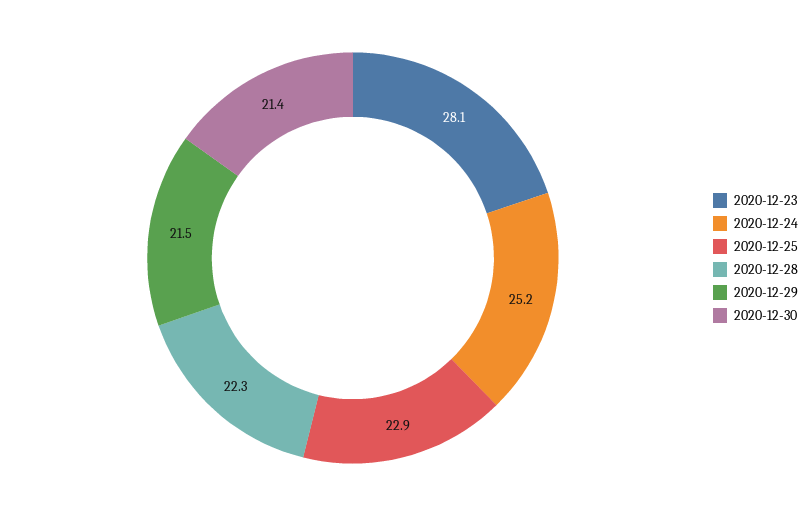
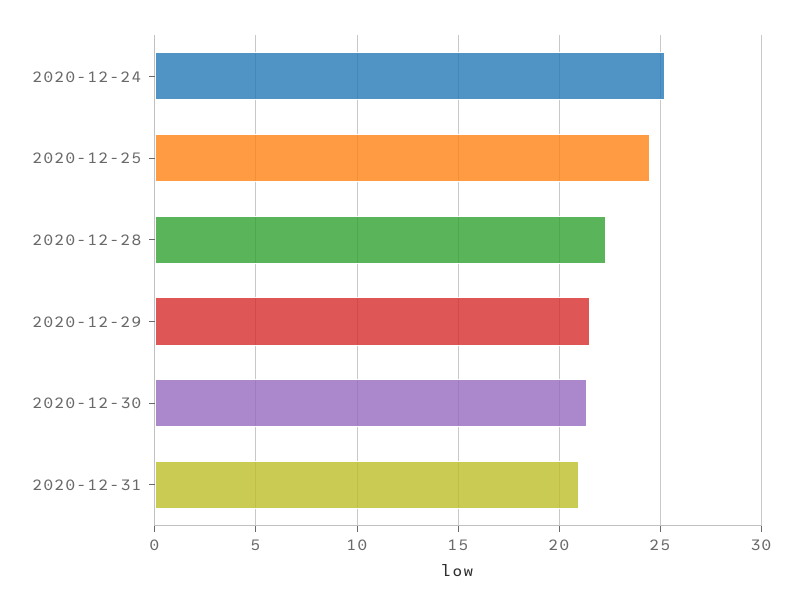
2020-12-23: 28.1 -> none
2020-12-25: 22.9 -> 24.5
2020-12-31: none -> 21

